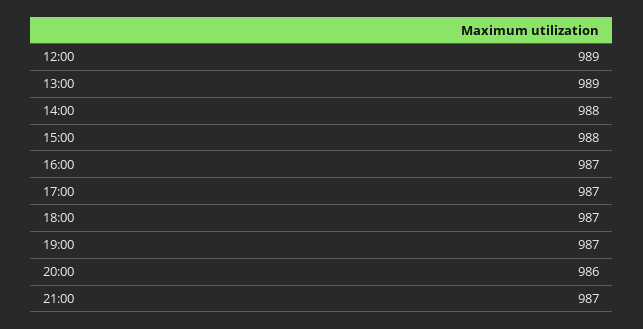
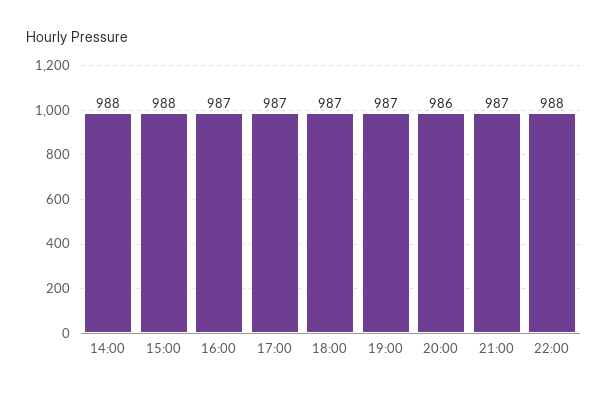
12:00: 989 -> none
13:00: 989 -> none
22:00: none -> 988

